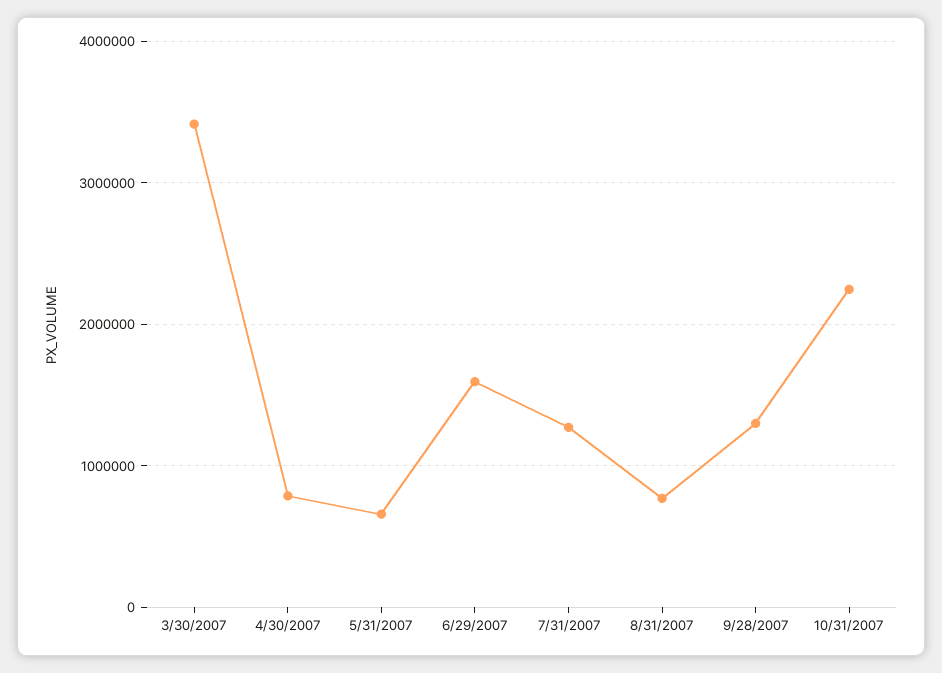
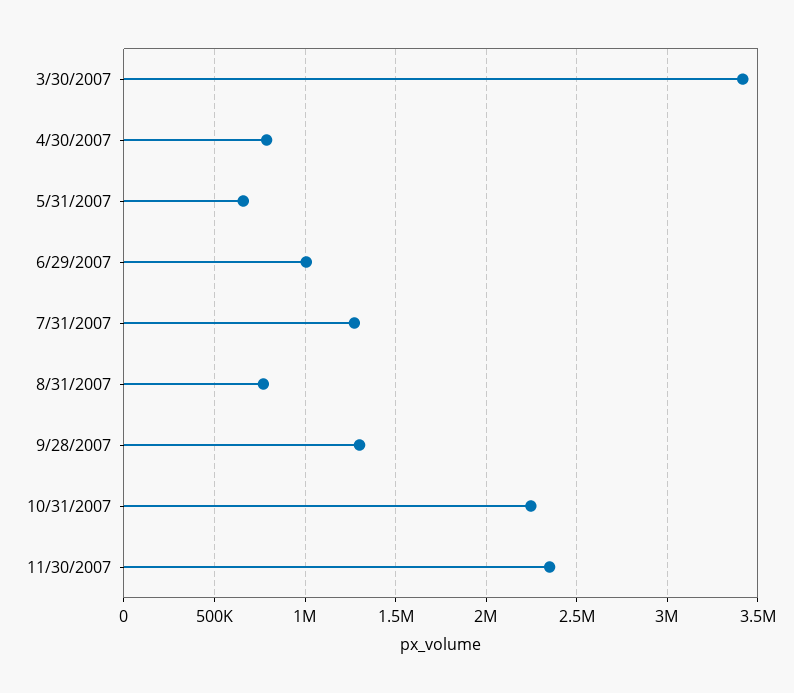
6/29/2007: 1600000 -> 1000000
11/30/2007: none -> 2350000

